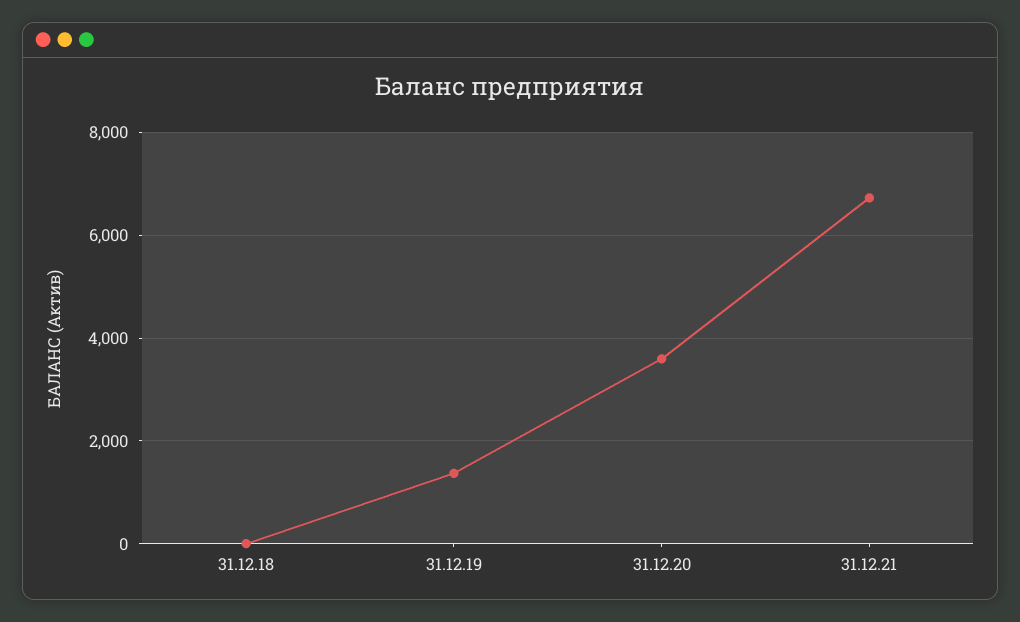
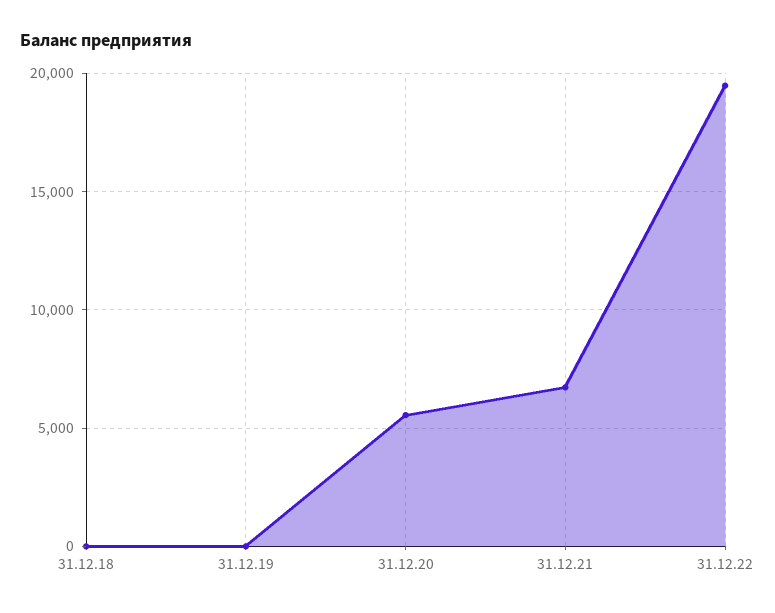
31.12.19: 1400 -> 0
31.12.20: 3600 -> 5500
31.12.22: none -> 19500

